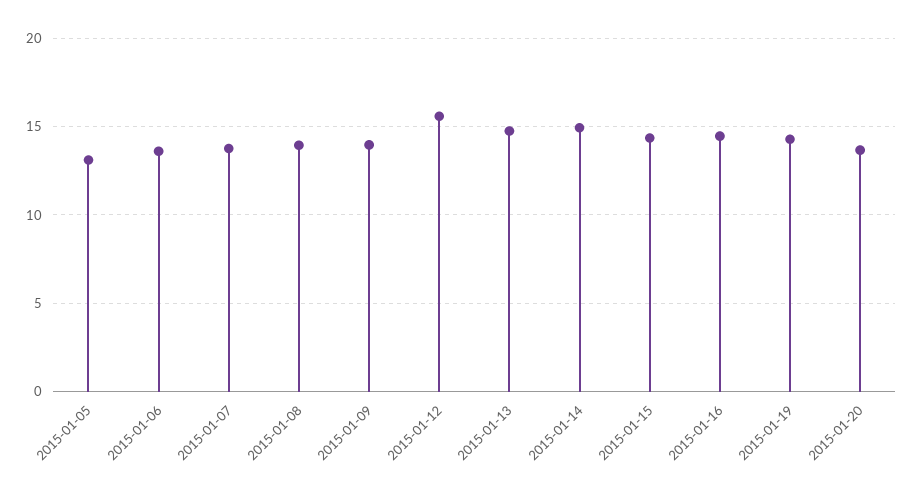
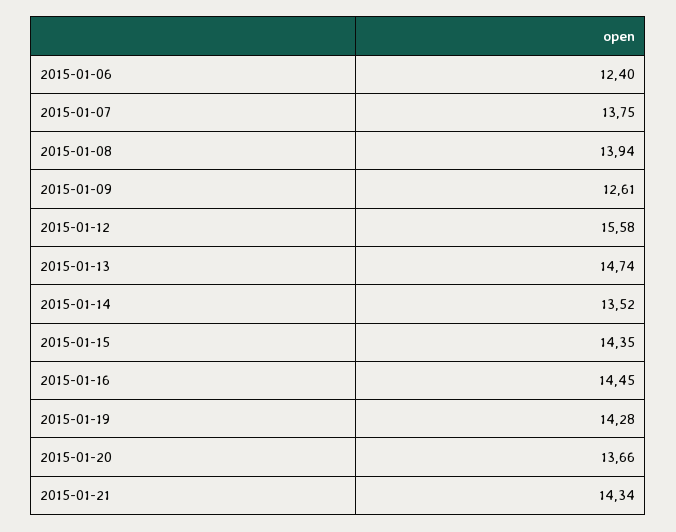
2015-01-05: 13 -> none
2015-01-06: 13.5 -> 12.4
2015-01-09: 14 -> 12.61
2015-01-14: 15 -> 13.52
2015-01-21: none -> 14.34

